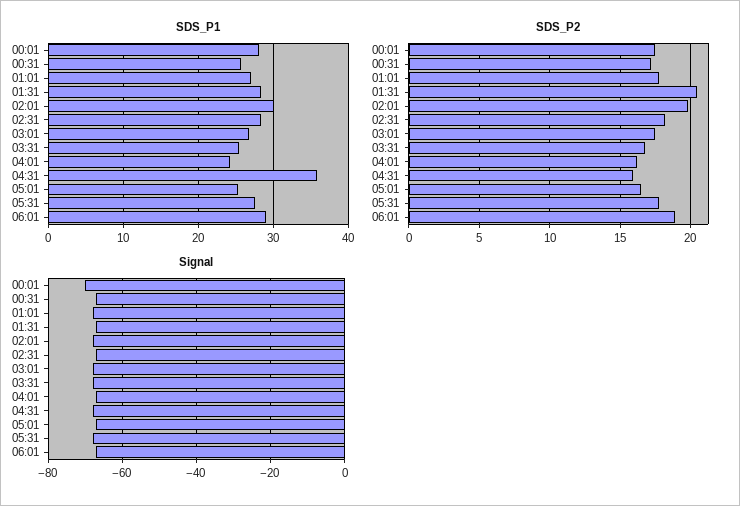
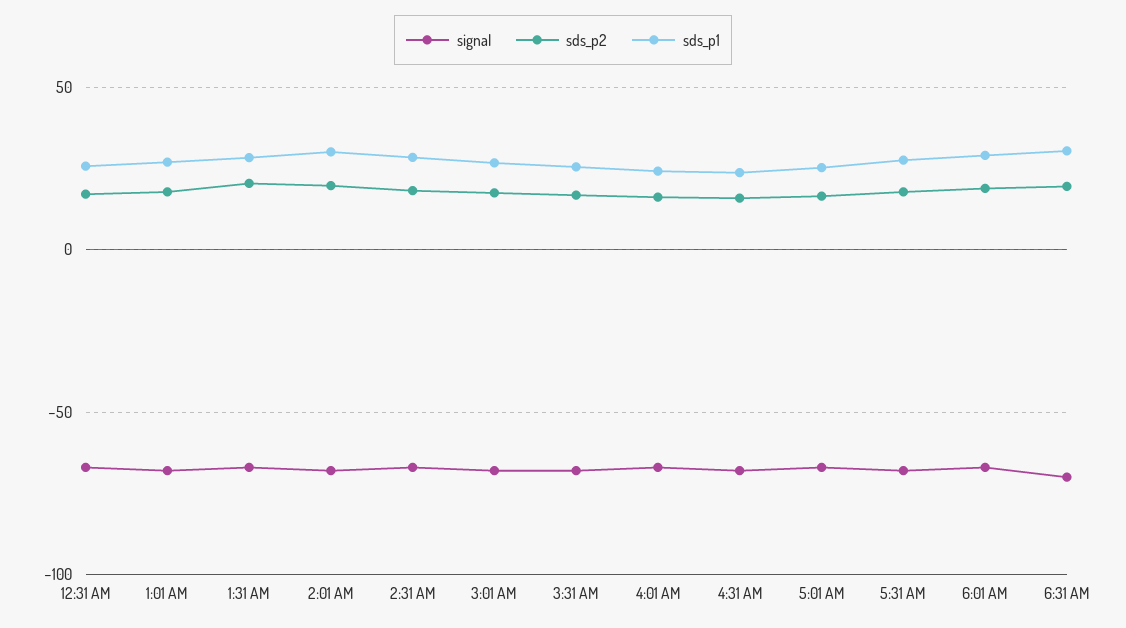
SDS_P1, 00:01: 28 -> none
SDS_P1, 04:31: 36 -> 25
SDS_P2, 00:01: 17.5 -> none
Signal, 00:01: -70 -> none
Signal, 6:31 AM: none -> -70
SDS_P2, 6:31 AM: none -> 20
SDS_P1, 6:31 AM: none -> 30

